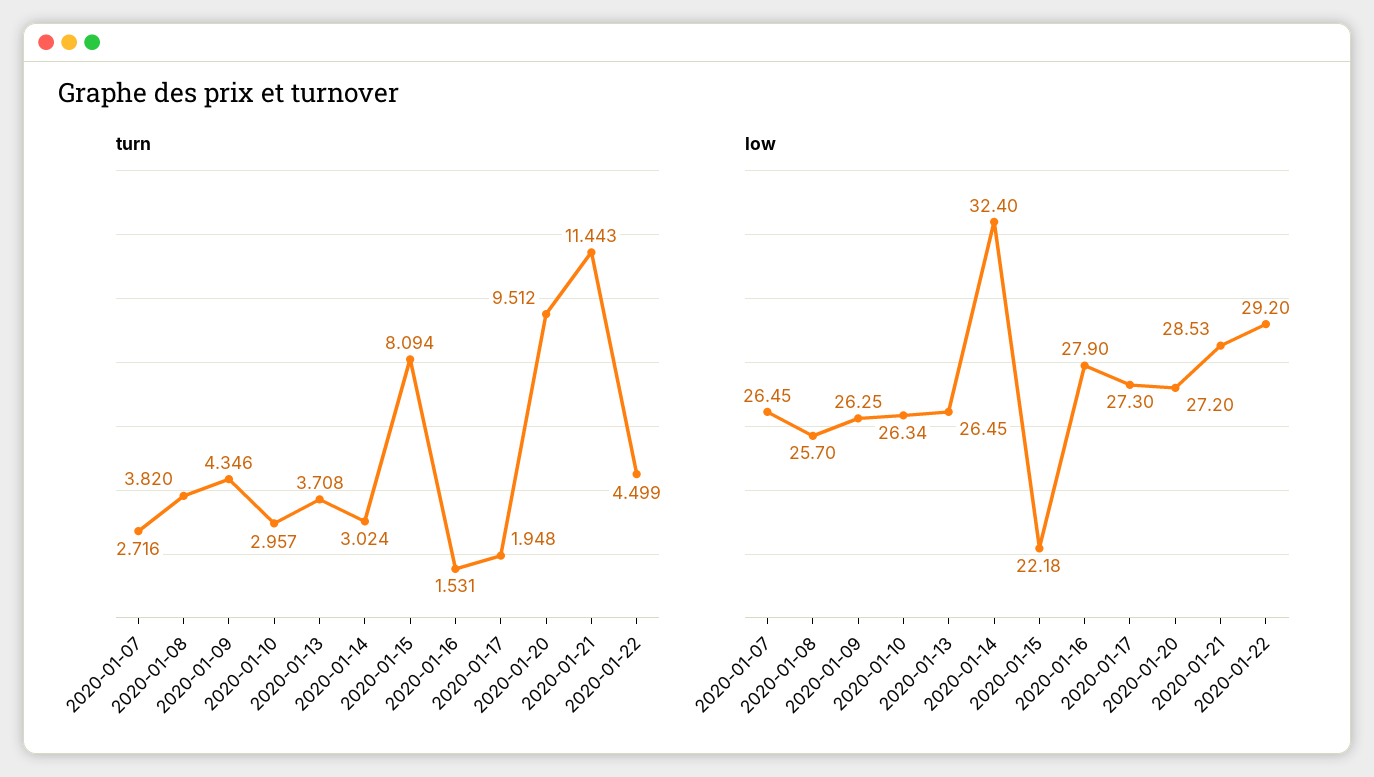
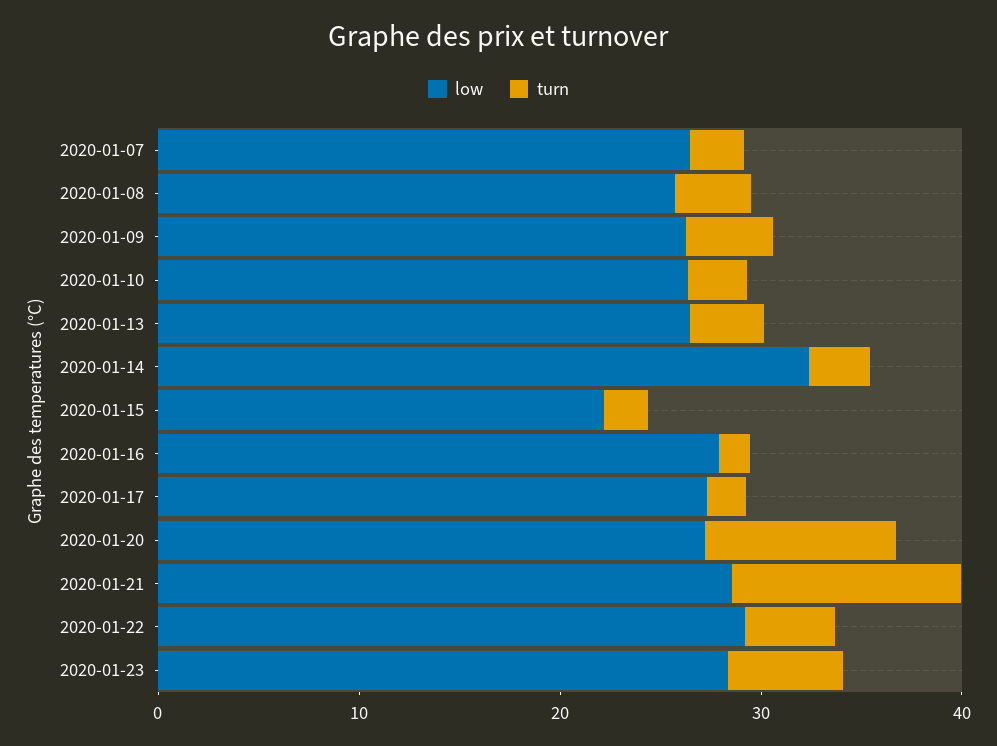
turn, 2020-01-15: 8.094 -> 2
low, 2020-01-23: none -> 28
turn, 2020-01-23: none -> 6

